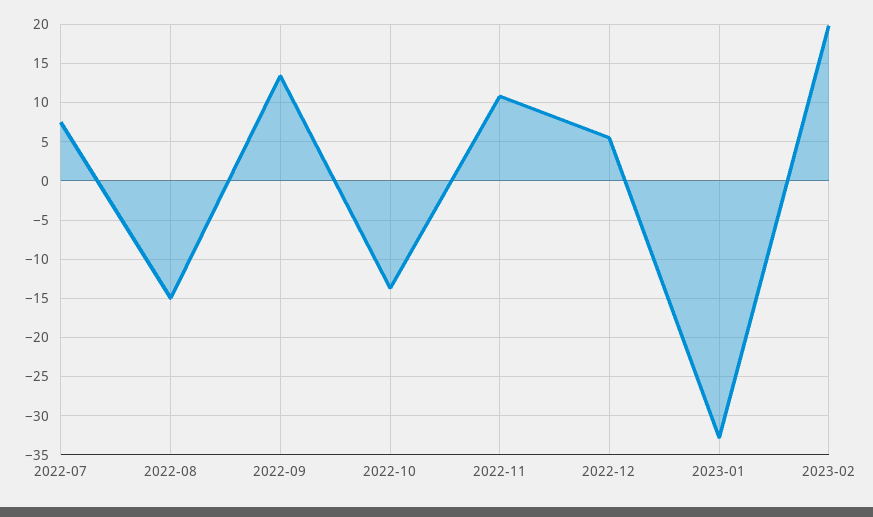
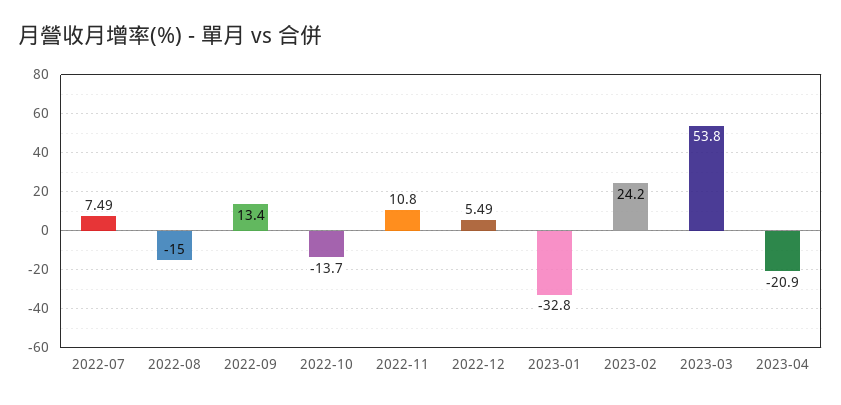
2023-02: 20 -> 24.2
2023-03: none -> 53.8
2023-04: none -> -20.9

